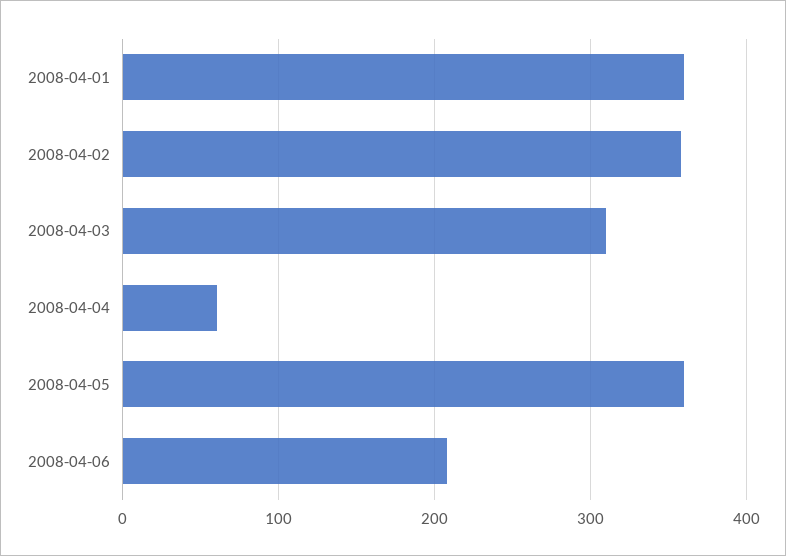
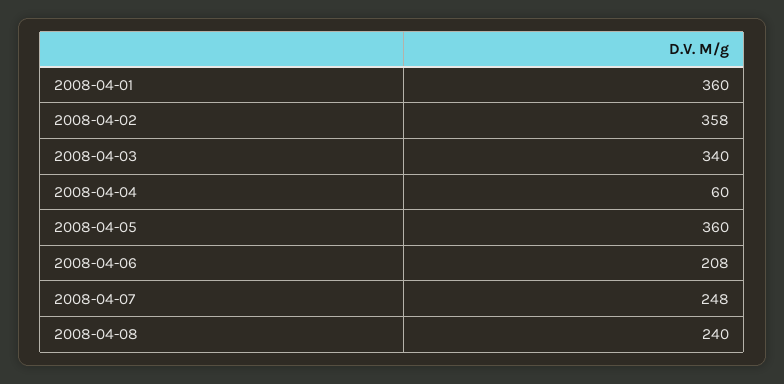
2008-04-03: 310 -> 340
2008-04-07: none -> 248
2008-04-08: none -> 240

